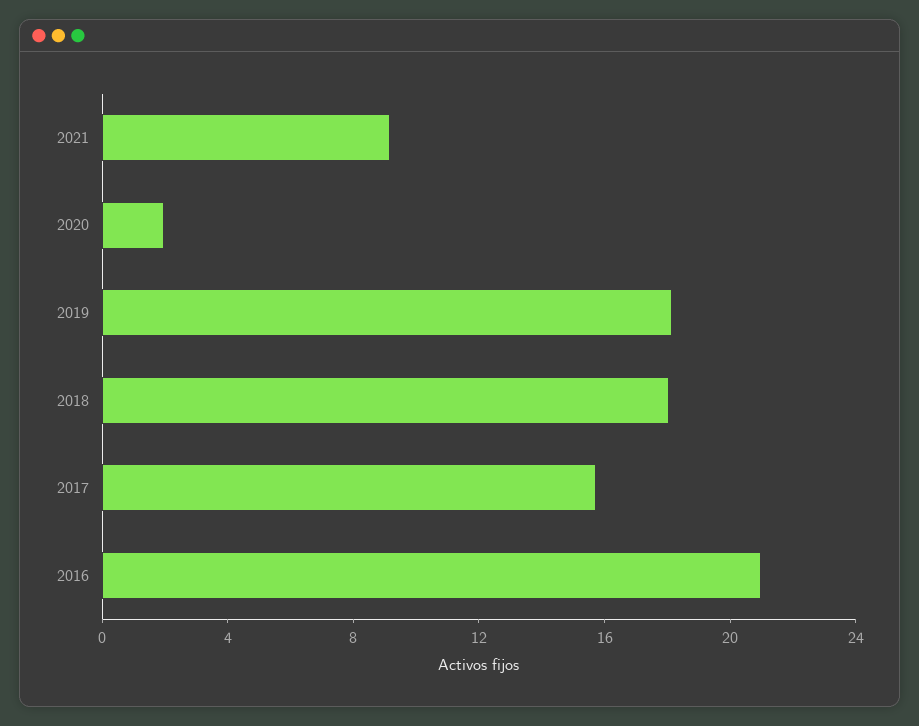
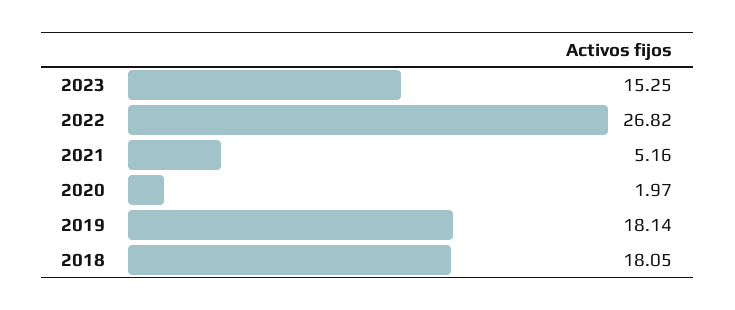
2021: 9 -> 5.16
2017: 16 -> none
2016: 21 -> none
2023: none -> 15.25
2022: none -> 26.82

